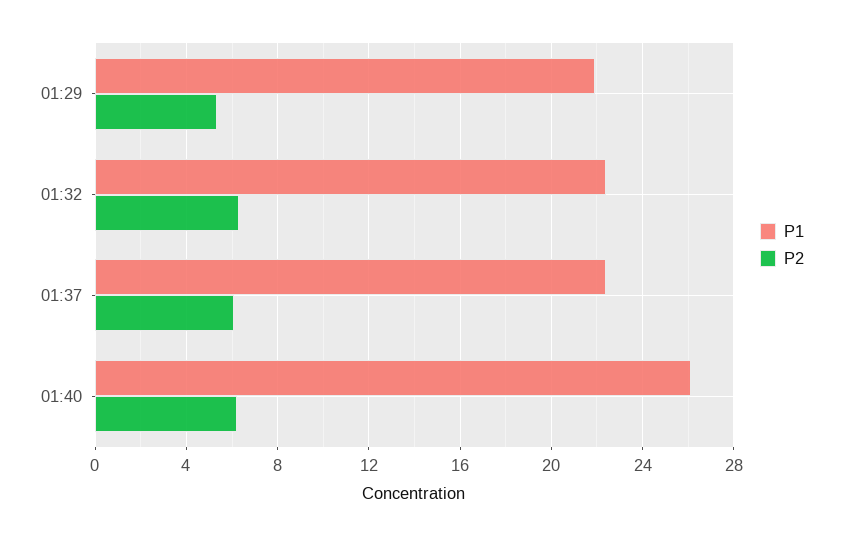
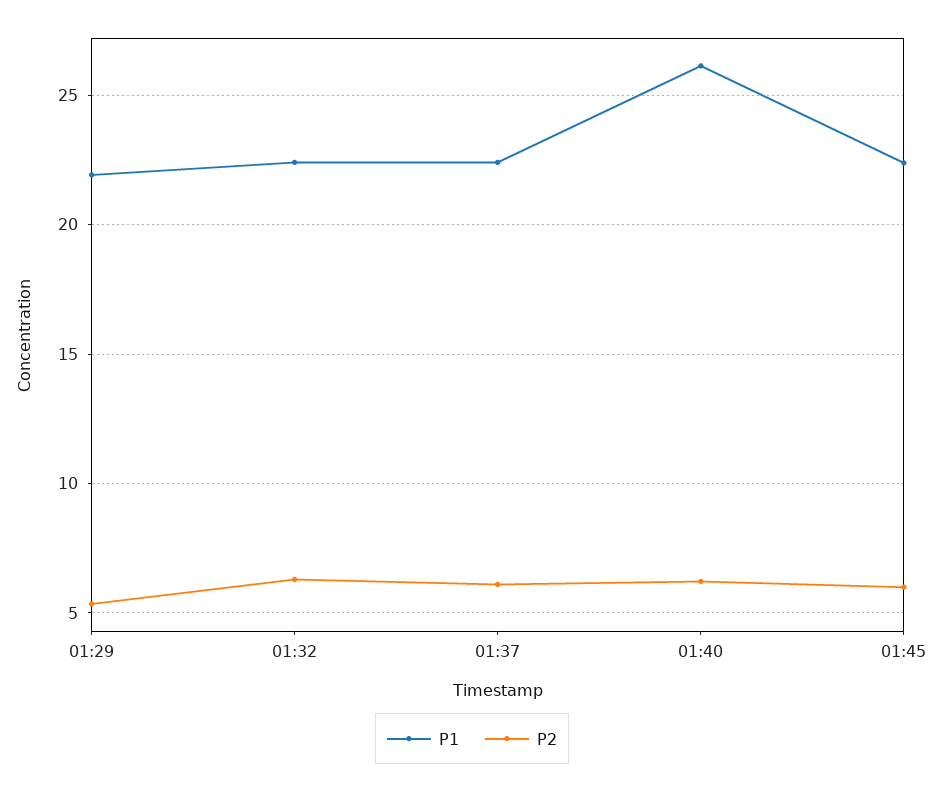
P1, 01:45: none -> 22.5
P2, 01:45: none -> 6

